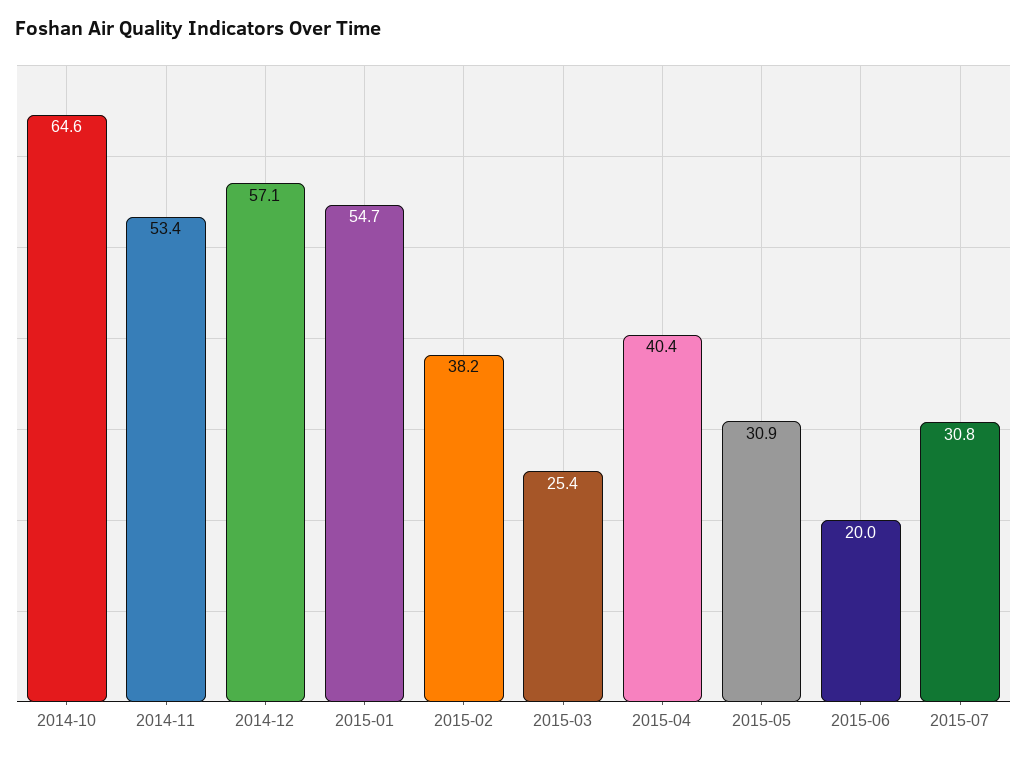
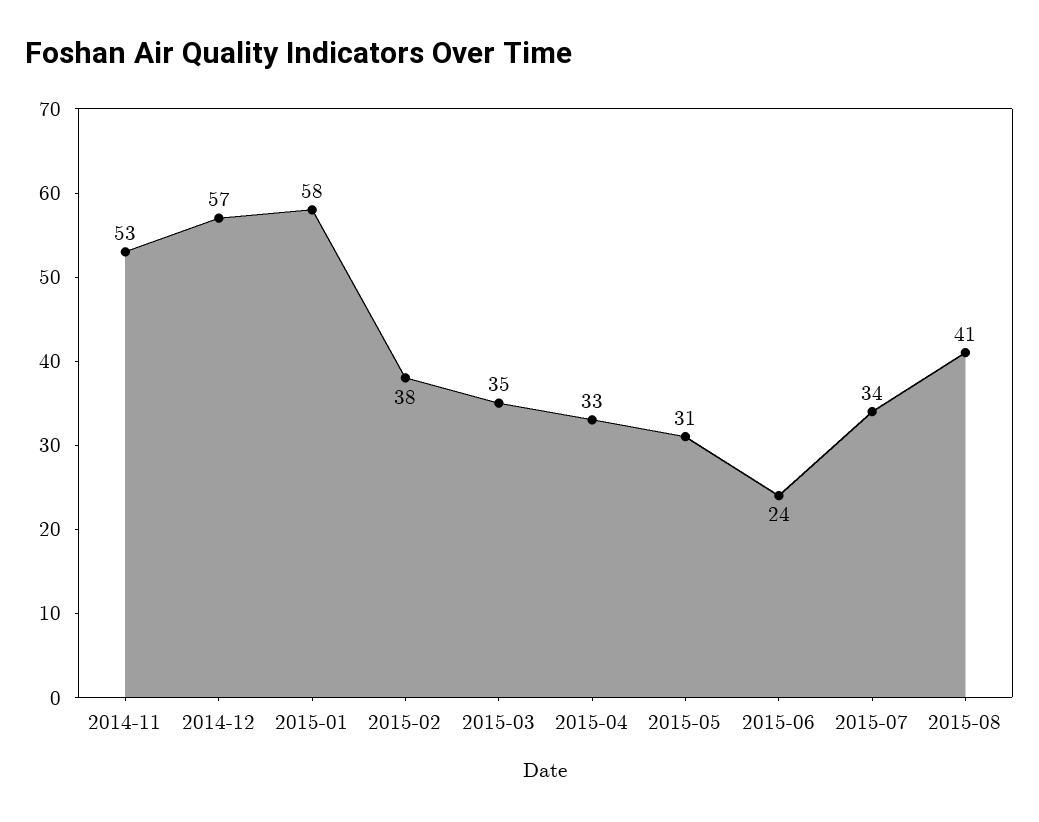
2014-10: 64.6 -> none
2015-01: 54.7 -> 58
2015-03: 25.4 -> 35
2015-04: 40.4 -> 33
2015-06: 20 -> 24
2015-07: 30.8 -> 34
2015-08: none -> 41

